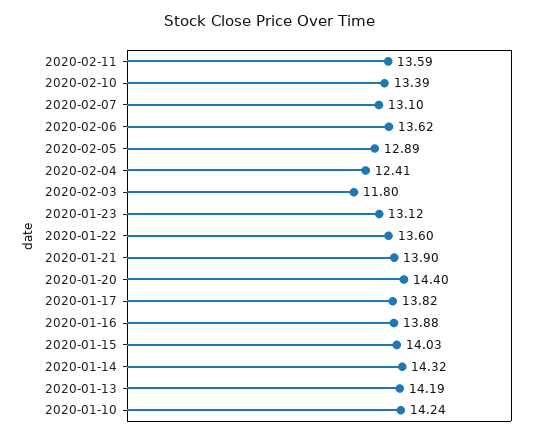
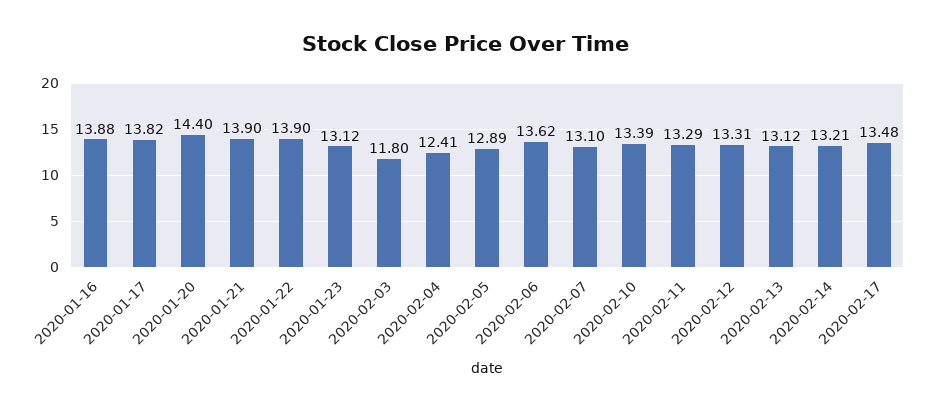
2020-02-11: 13.59 -> 13.29
2020-01-22: 13.6 -> 13.9
2020-01-15: 14.03 -> none
2020-01-14: 14.32 -> none
2020-01-13: 14.19 -> none
2020-01-10: 14.24 -> none
2020-02-12: none -> 13.31
2020-02-13: none -> 13.12
2020-02-14: none -> 13.21
2020-02-17: none -> 13.48

